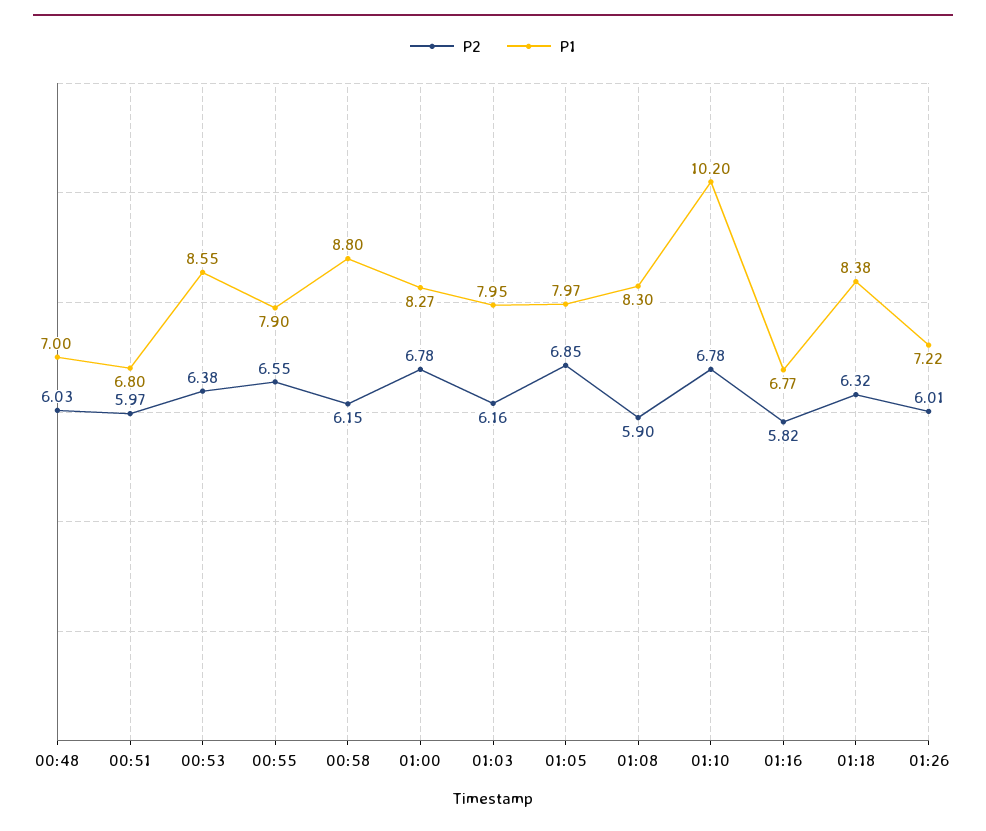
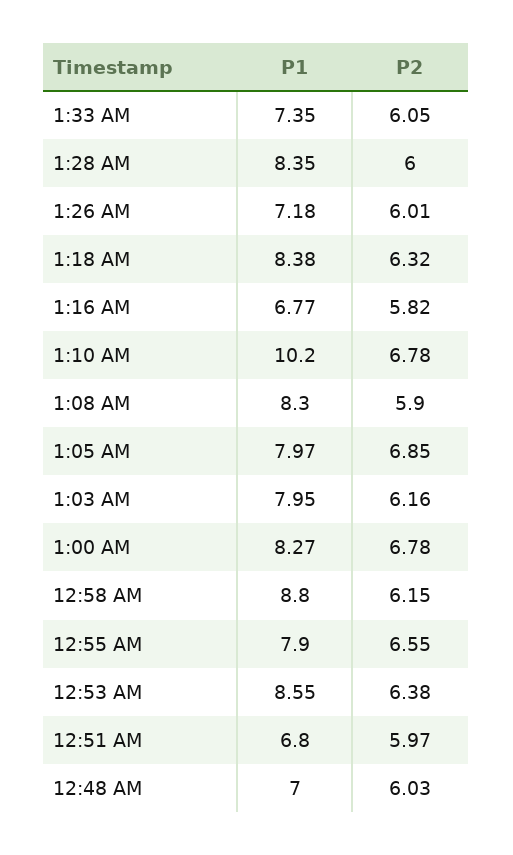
P1, 01:26: 7.22 -> 7.18
P1, 1:33 AM: none -> 7.35
P2, 1:33 AM: none -> 6.05
P1, 1:28 AM: none -> 8.35
P2, 1:28 AM: none -> 6

